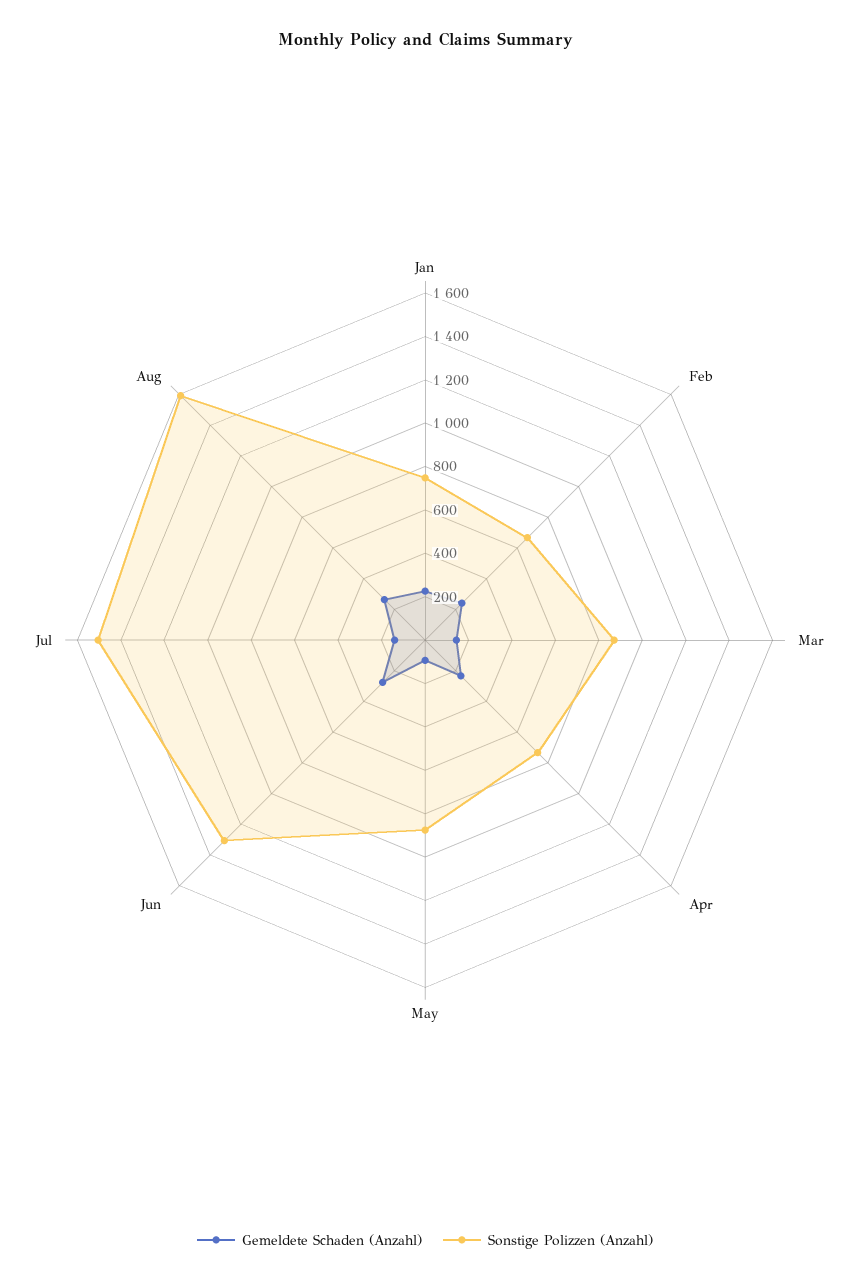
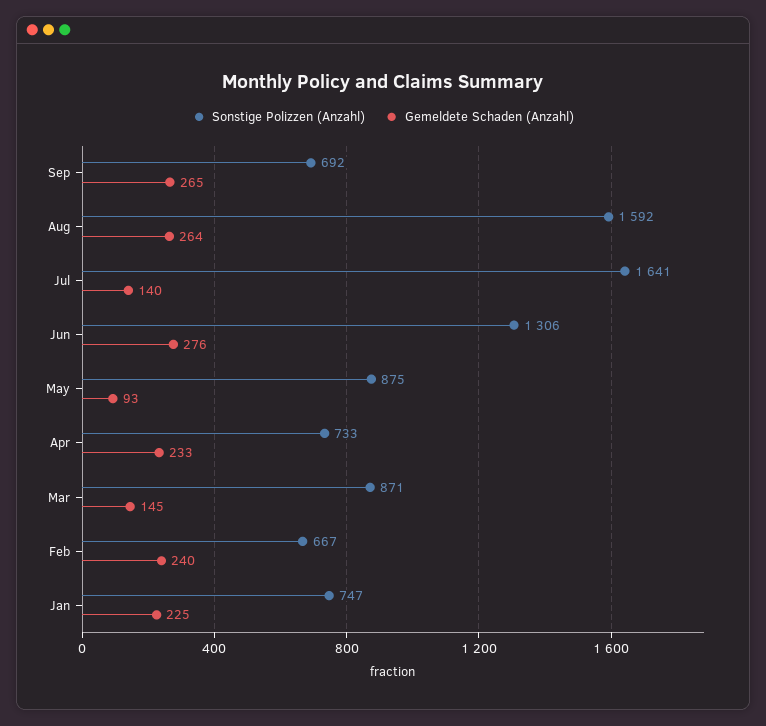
Sonstige Polizzen (Anzahl), Jul: 1500 -> 1641
Sonstige Polizzen (Anzahl), Sep: none -> 692
Gemeldete Schaden (Anzahl), Sep: none -> 265

